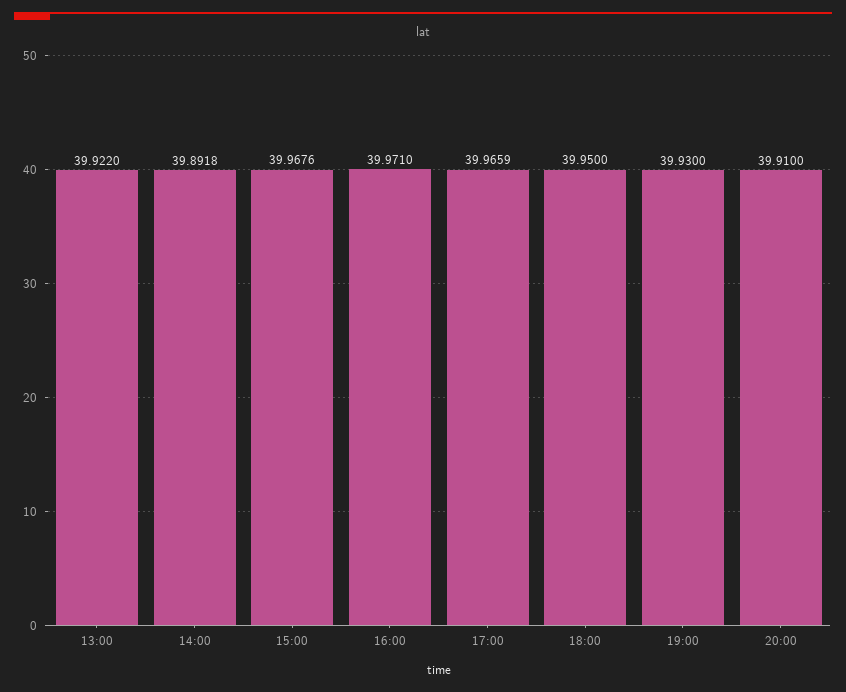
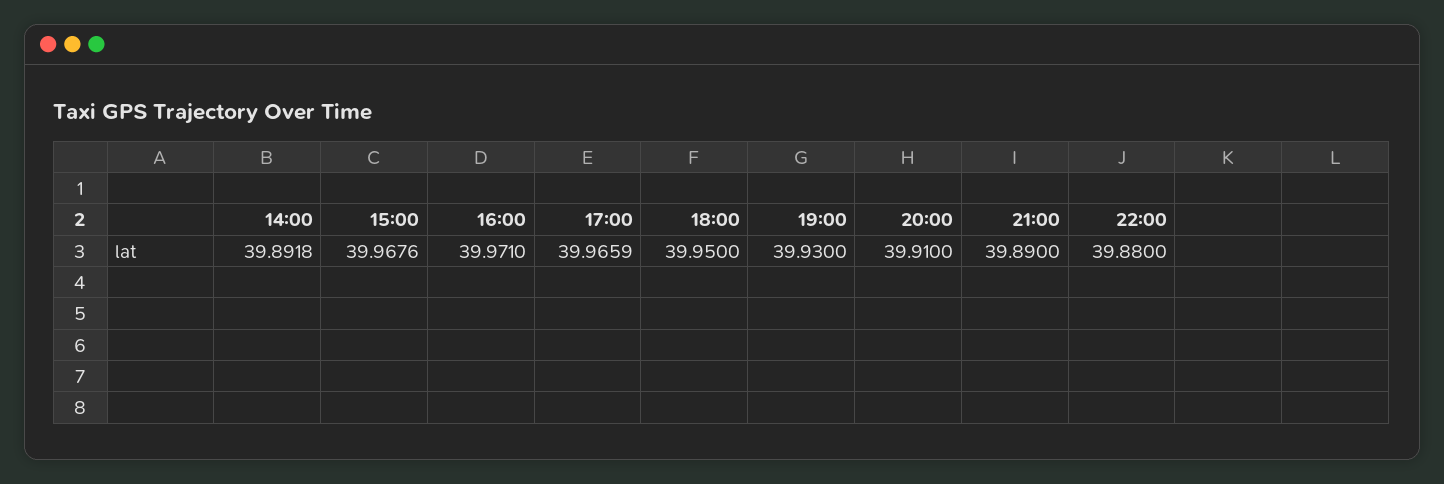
13:00: 39.922 -> none
21:00: none -> 39.89
22:00: none -> 39.88

